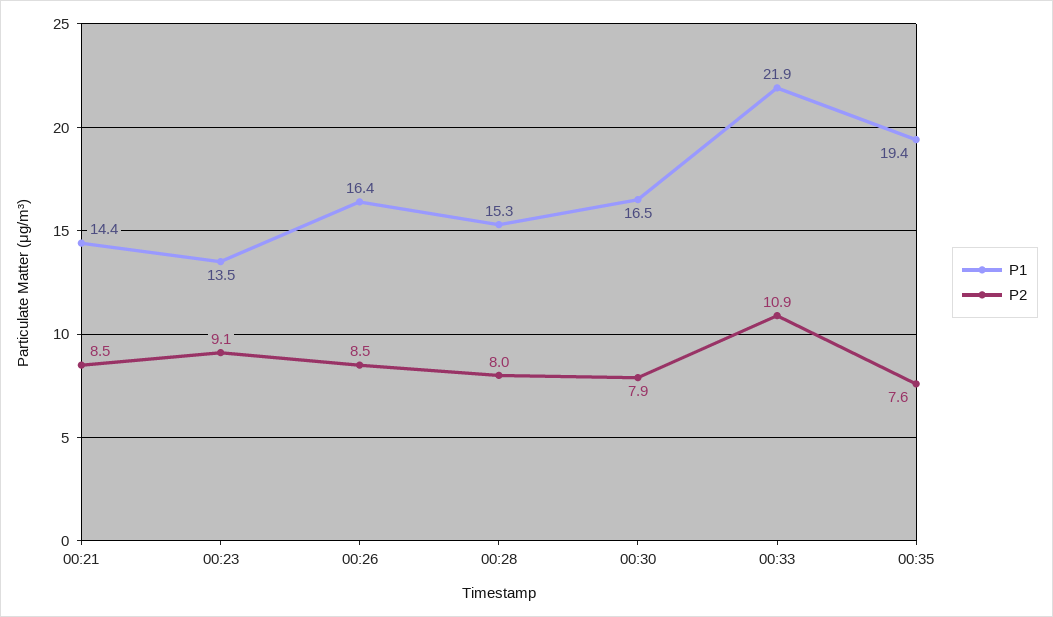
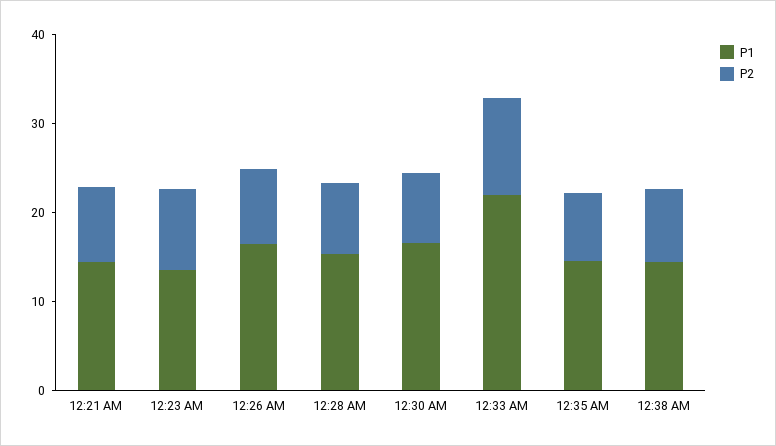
P1, 00:35: 19.4 -> 14
P1, 12:38 AM: none -> 14
P2, 12:38 AM: none -> 8

